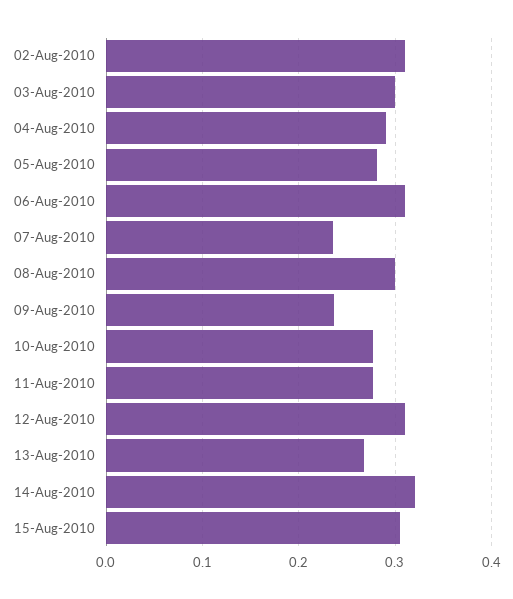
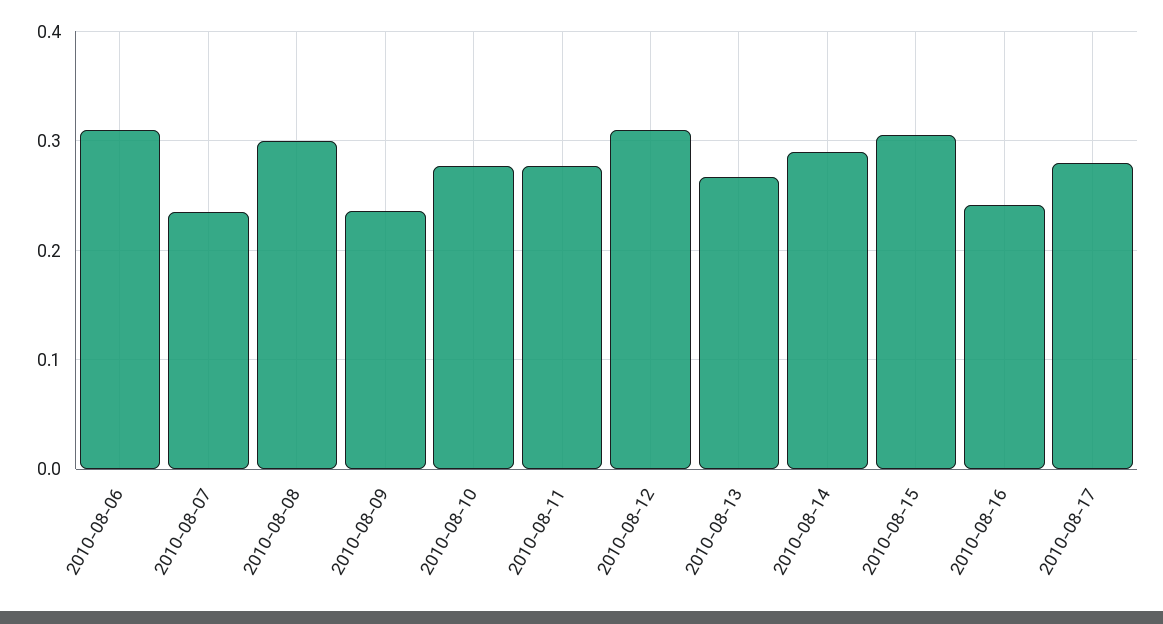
02-Aug-2010: 0.31 -> none
03-Aug-2010: 0.3 -> none
04-Aug-2010: 0.29 -> none
05-Aug-2010: 0.28 -> none
14-Aug-2010: 0.32 -> 0.29
2010-08-16: none -> 0.24
2010-08-17: none -> 0.28

